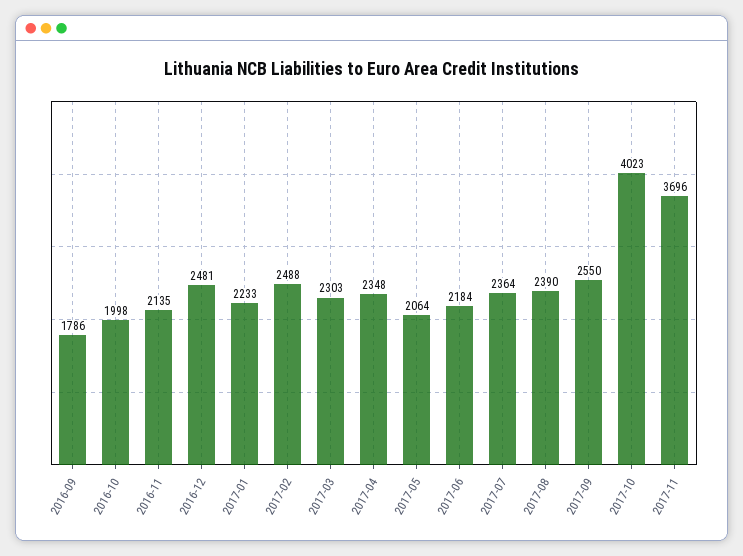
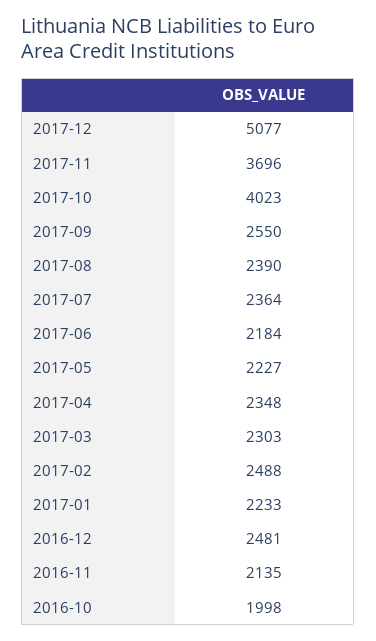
2016-09: 1786 -> none
2017-05: 2064 -> 2227
2017-12: none -> 5077

